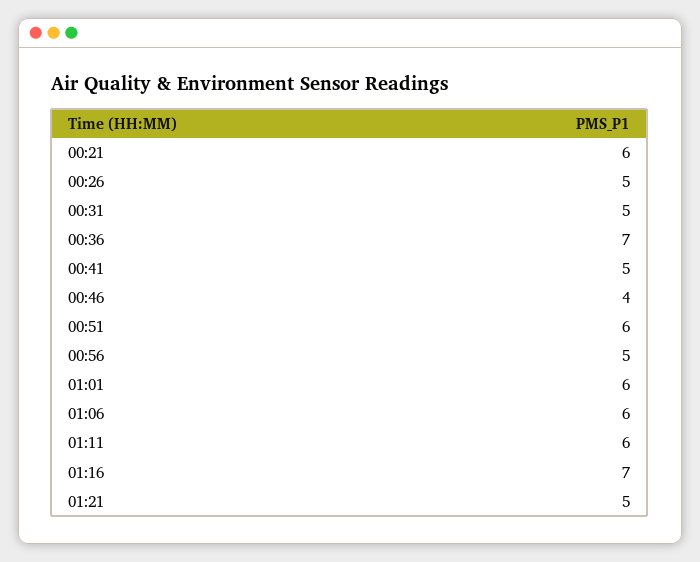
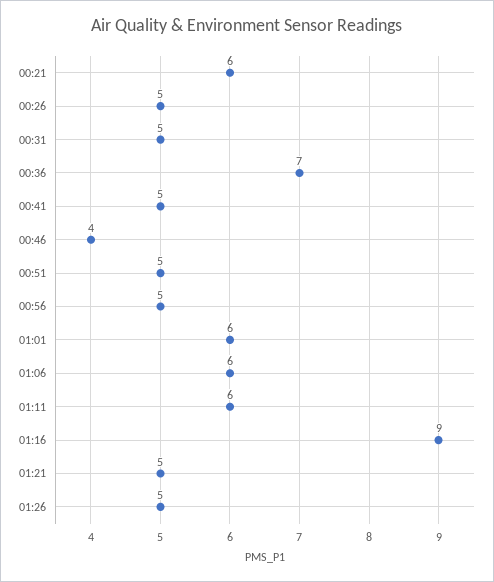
00:51: 6 -> 5
01:16: 7 -> 9
01:26: none -> 5

